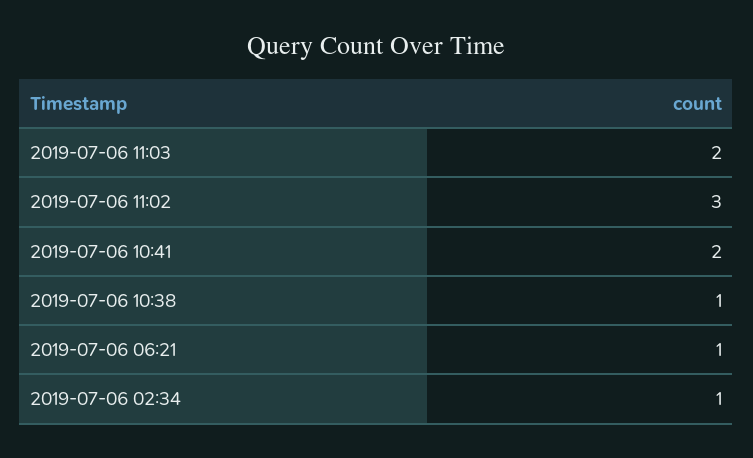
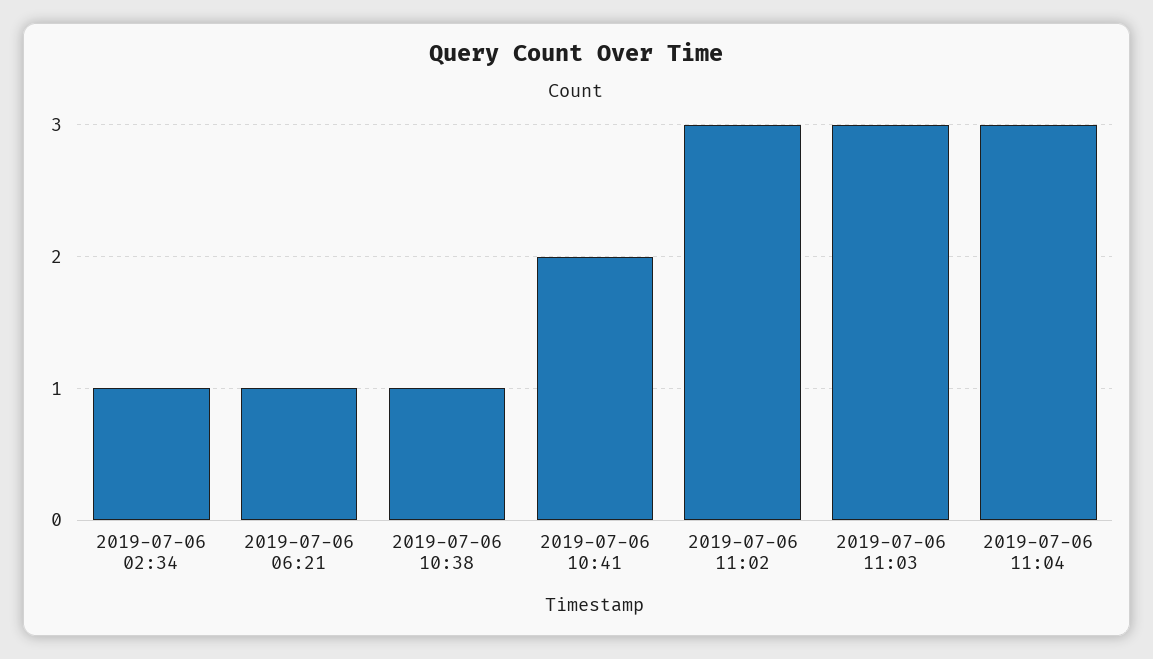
2019-07-06 11:03: 2 -> 3
2019-07-06 11:04: none -> 3

